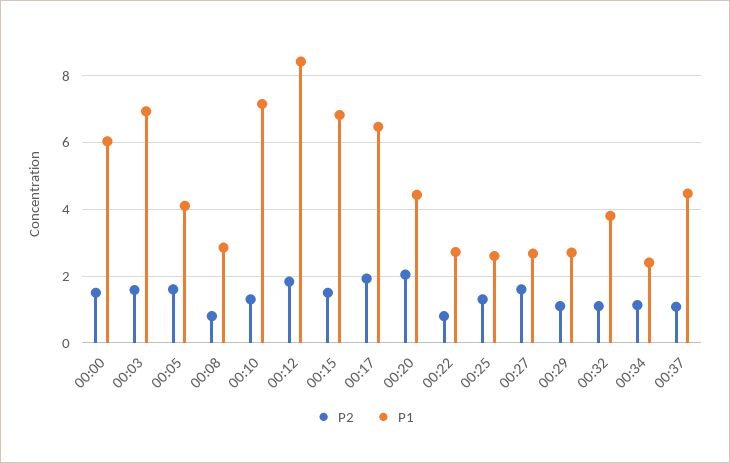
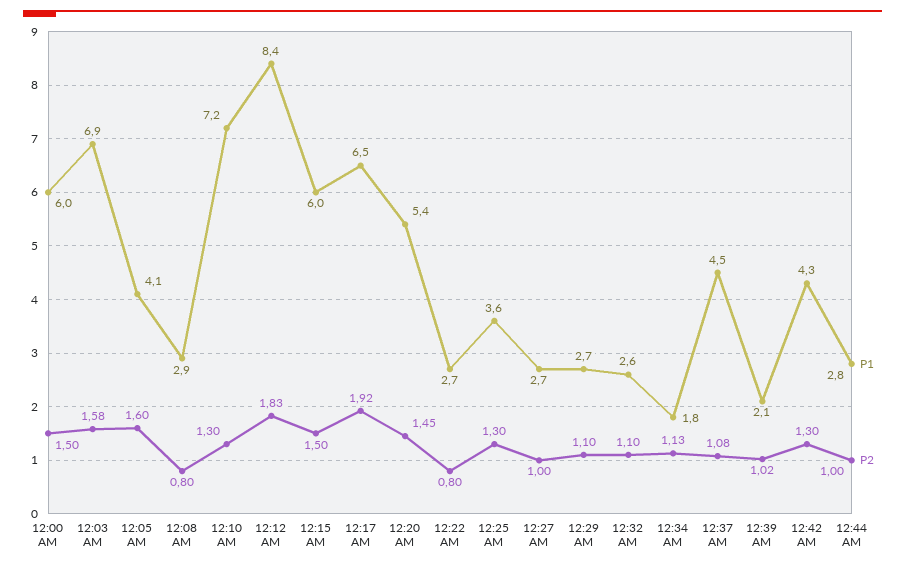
P1, 00:15: 6.8 -> 6
P2, 00:20: 2 -> 1.45
P1, 00:20: 4.4 -> 5.4
P1, 00:25: 2.6 -> 3.6
P2, 00:27: 1.6 -> 1
P1, 00:32: 3.8 -> 2.6
P1, 00:34: 2.4 -> 1.8
P1, 12:39 AM: none -> 2.1
P2, 12:39 AM: none -> 1.02
P1, 12:42 AM: none -> 4.3
P2, 12:42 AM: none -> 1.3
P1, 12:44 AM: none -> 2.8
P2, 12:44 AM: none -> 1

